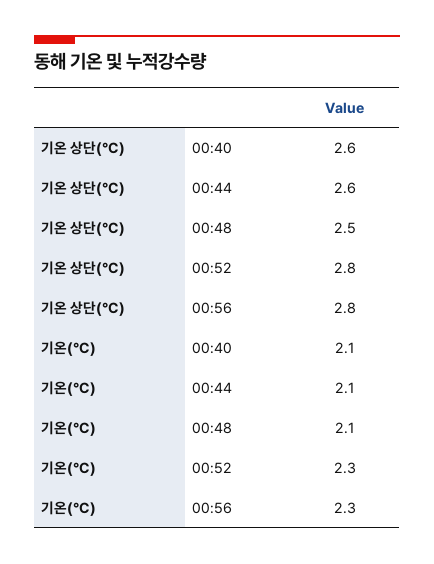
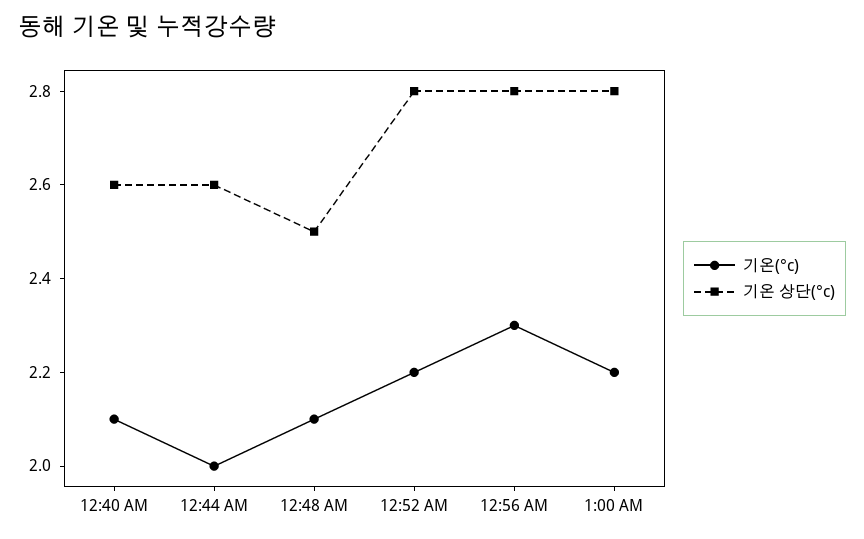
기온(°C), 00:44: 2.1 -> 2
기온(°C), 00:52: 2.3 -> 2.2
기온(°C), 1:00 AM: none -> 2.2
기온 상단(°C), 1:00 AM: none -> 2.8

